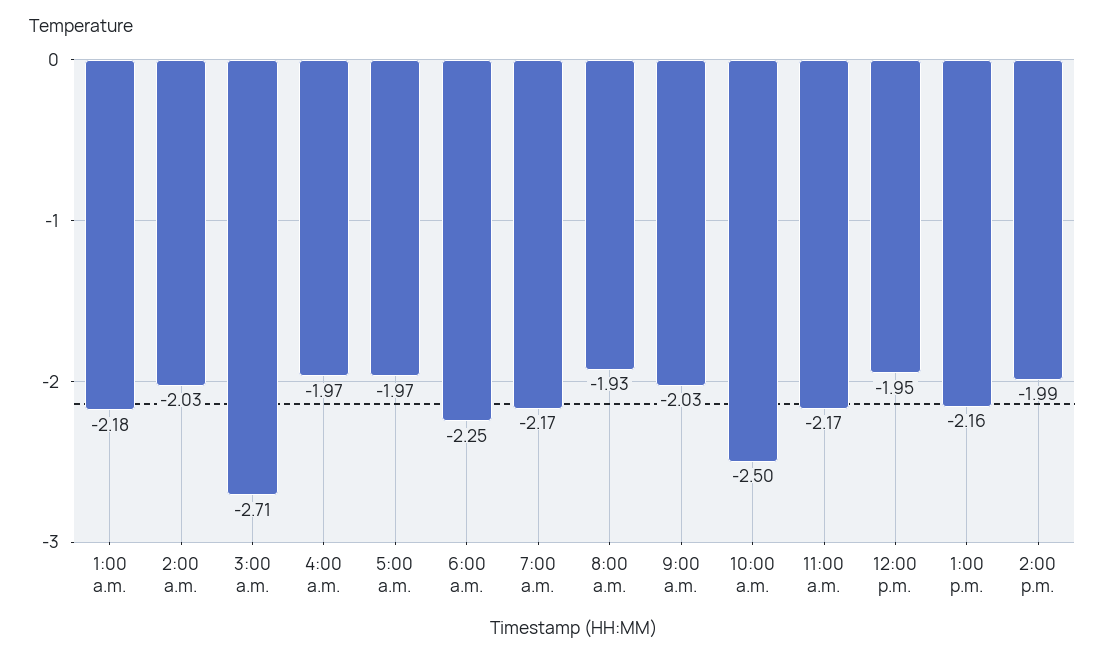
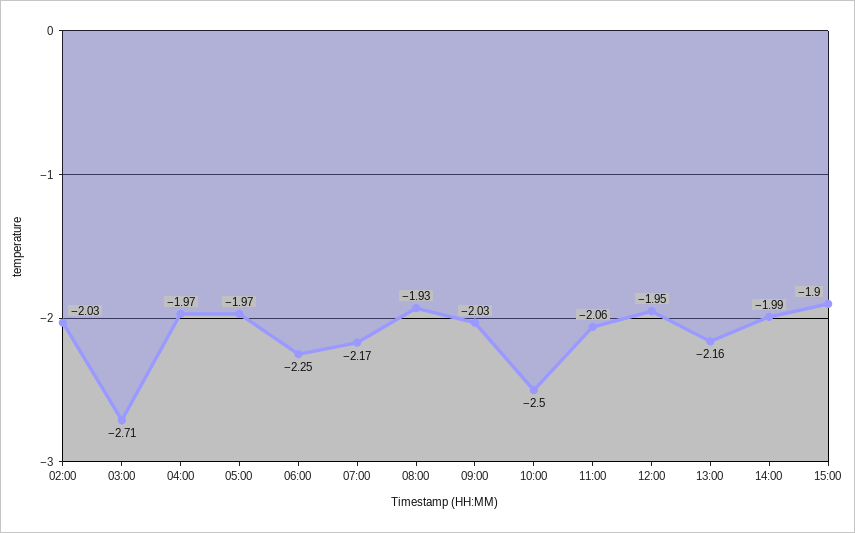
1:00 a.m.: -2.18 -> none
11:00 a.m.: -2.17 -> -2.06
15:00: none -> -1.9

